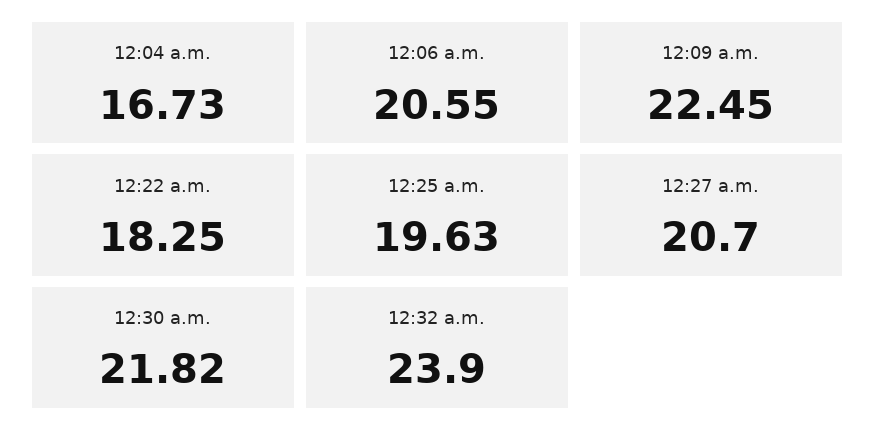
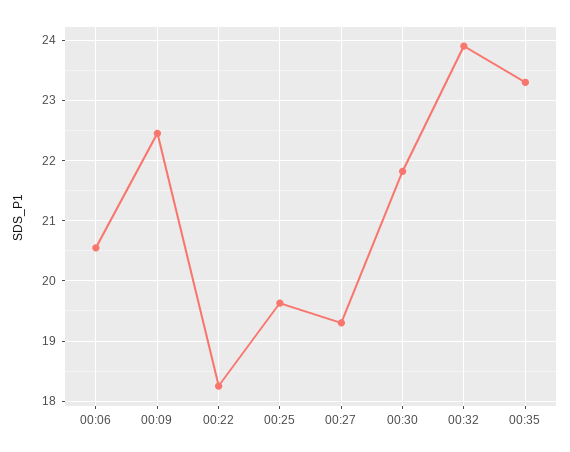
12:04 a.m.: 16.73 -> none
12:27 a.m.: 20.7 -> 19.3
00:35: none -> 23.3

